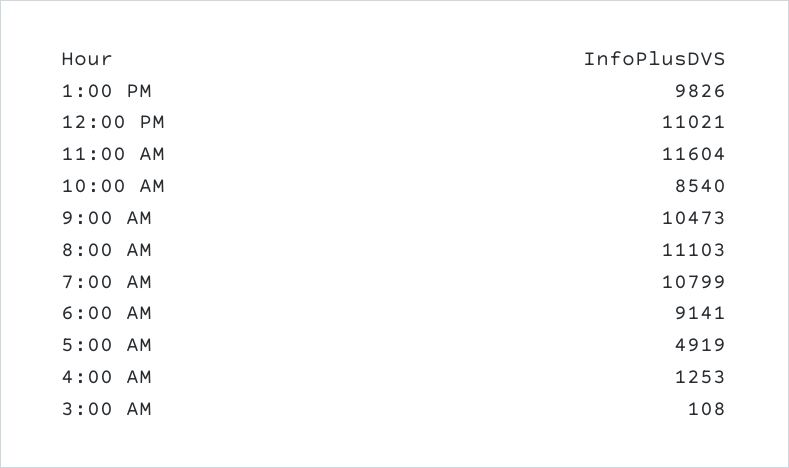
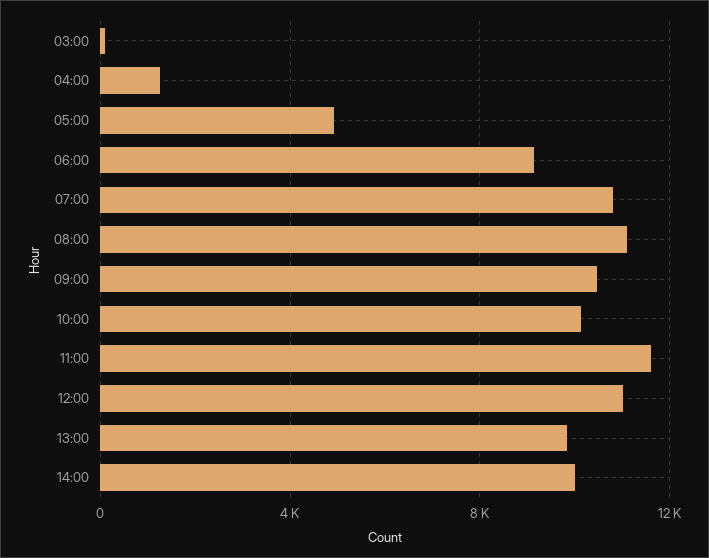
10:00 AM: 8540 -> 10000
14:00: none -> 10000

